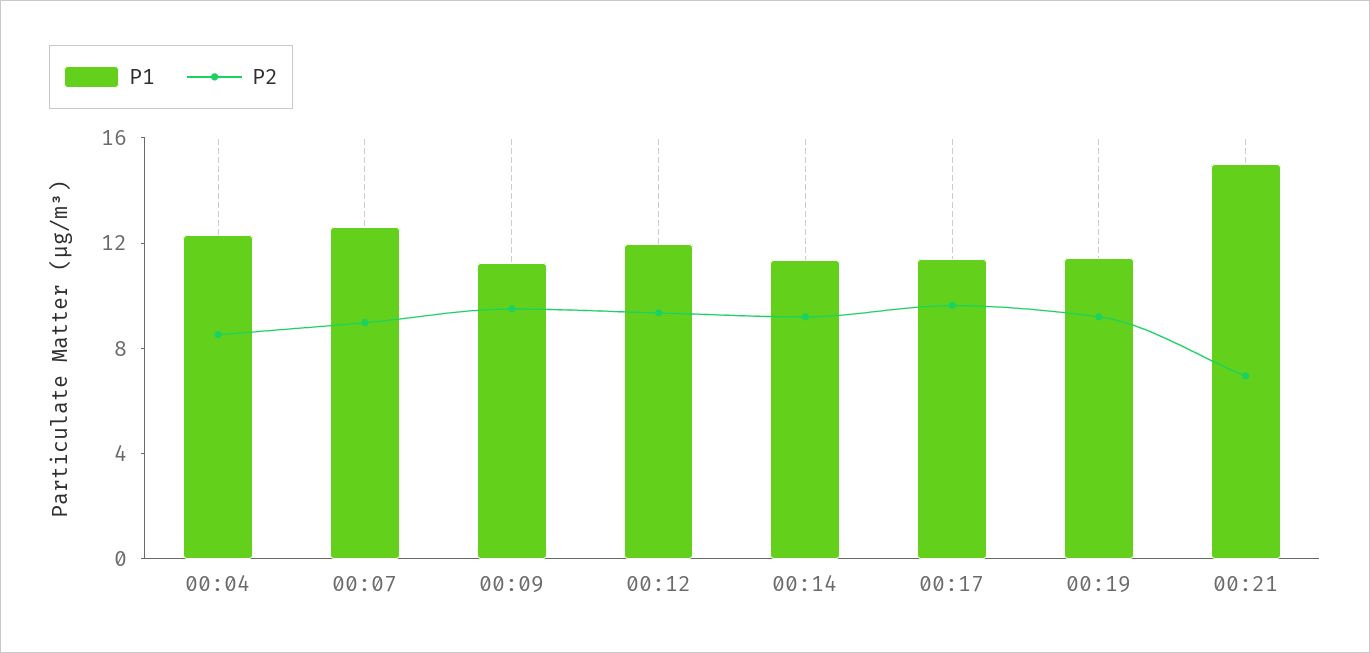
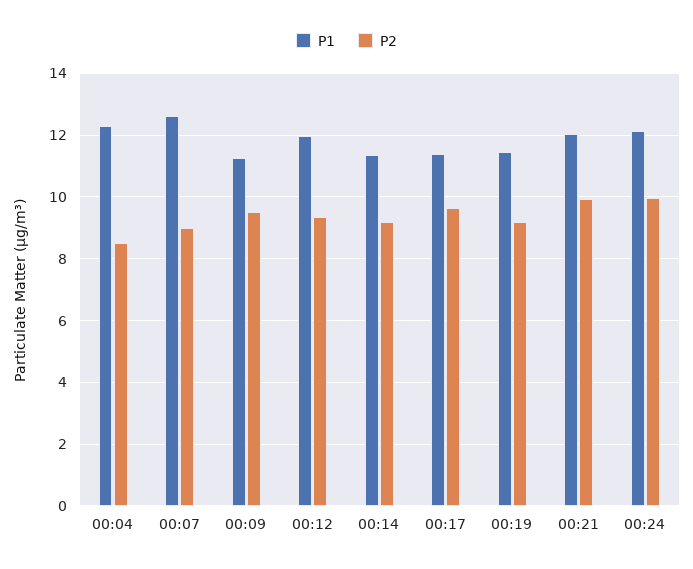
P1, 00:21: 15 -> 12
P2, 00:21: 7 -> 10
P1, 00:24: none -> 12.2
P2, 00:24: none -> 10

